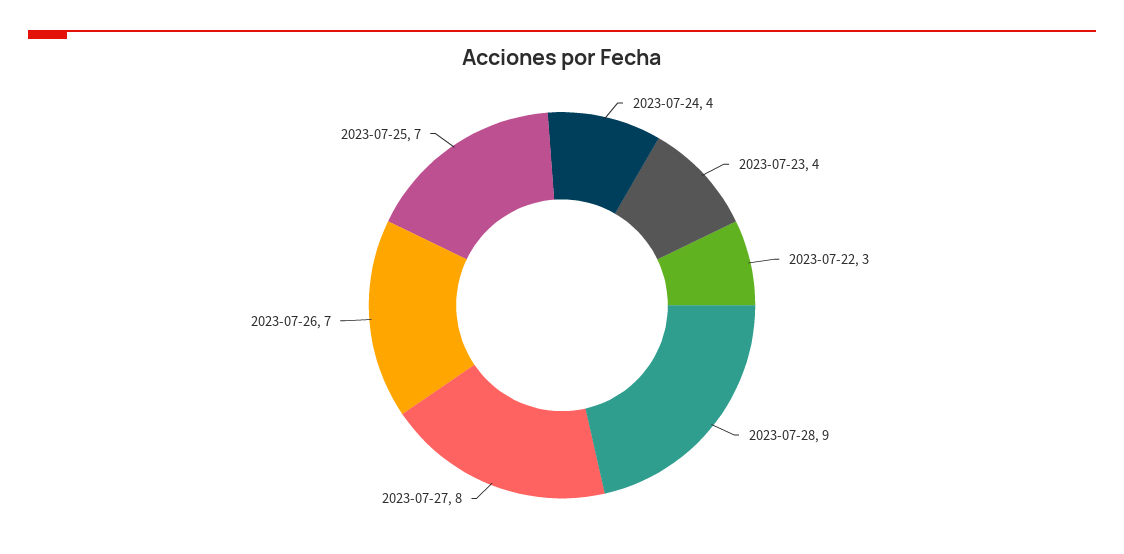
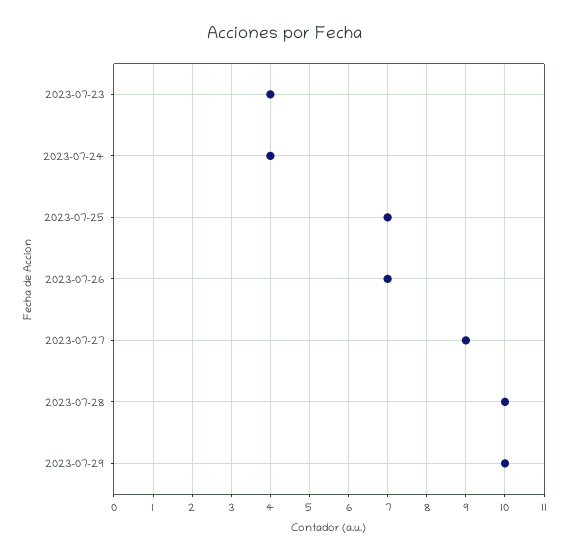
2023-07-22: 3 -> none
2023-07-28: 9 -> 10
2023-07-27: 8 -> 9
2023-07-29: none -> 10

